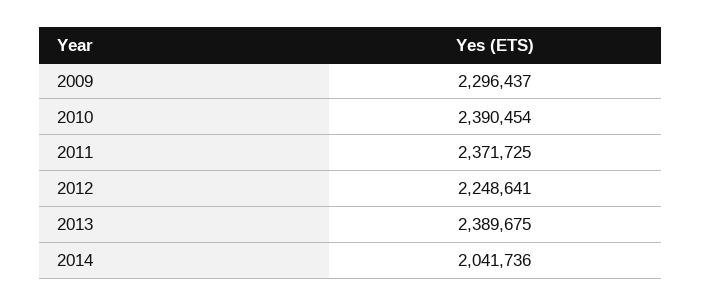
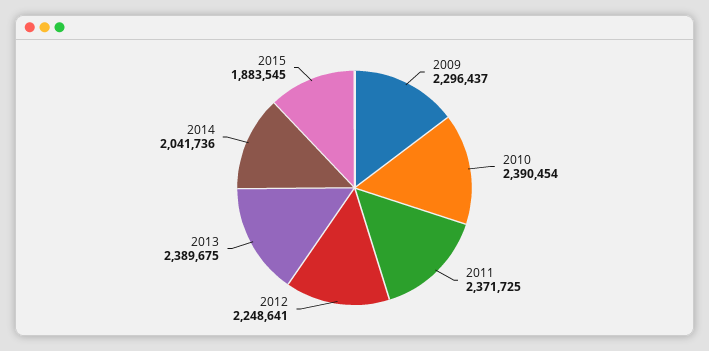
2015: none -> 1883545

